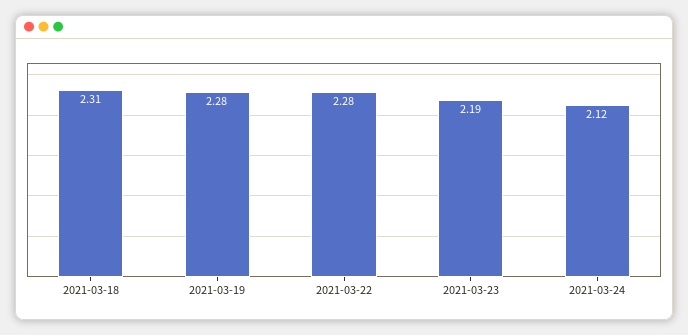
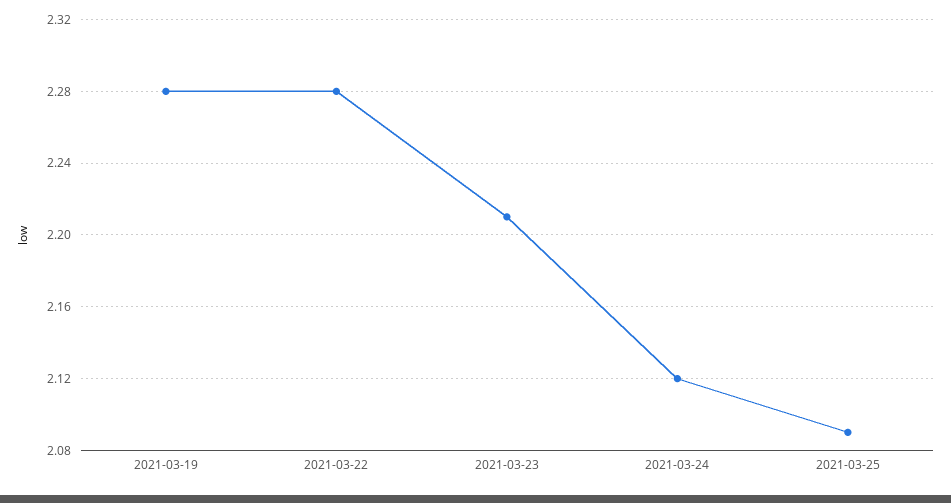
2021-03-18: 2.31 -> none
2021-03-23: 2.19 -> 2.21
2021-03-25: none -> 2.09

